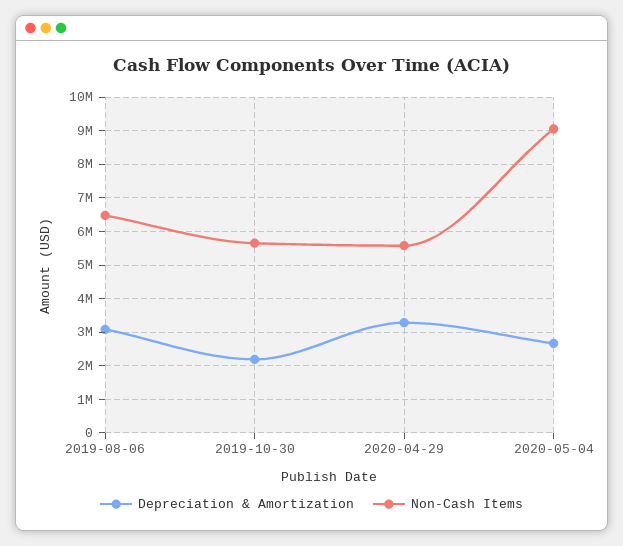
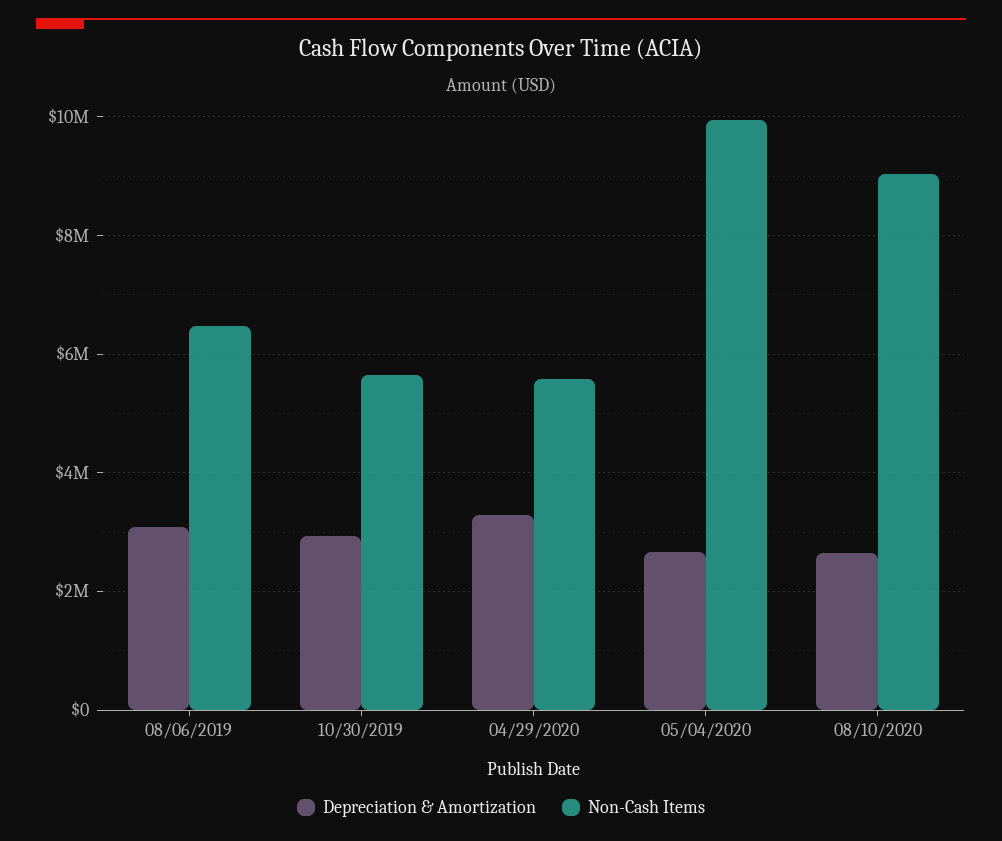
Depreciation & Amortization, 2019-10-30: 2200000 -> 3000000
Non-Cash Items, 2020-05-04: 9000000 -> 10000000
Depreciation & Amortization, 08/10/2020: none -> 2600000
Non-Cash Items, 08/10/2020: none -> 9000000

